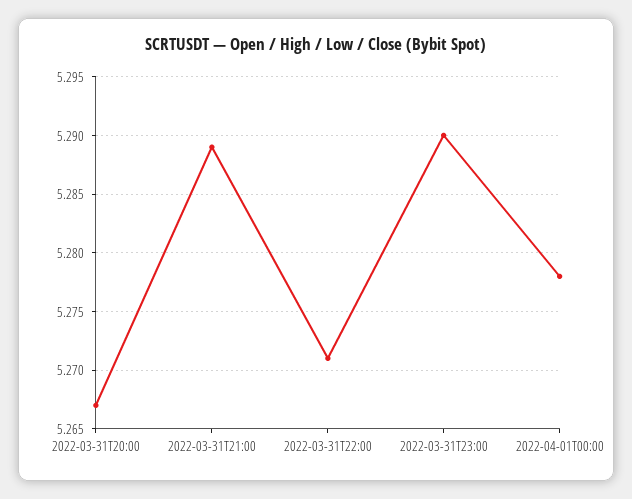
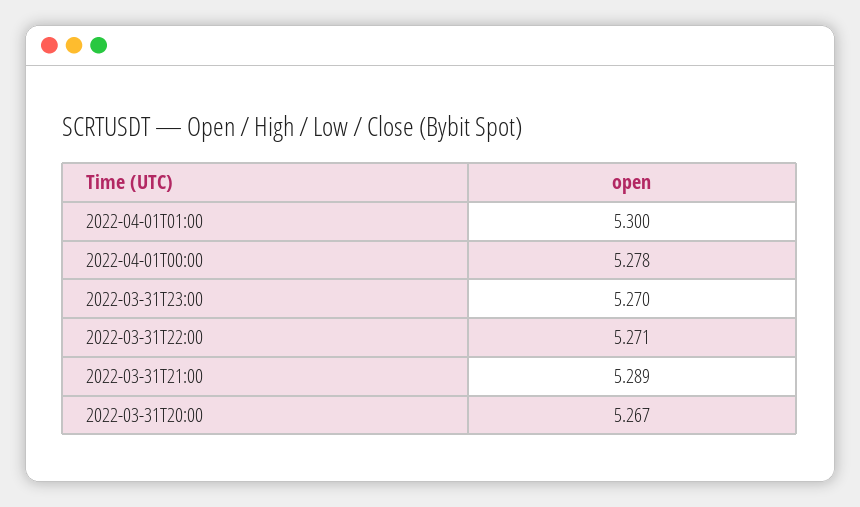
2022-03-31T23:00: 5.29 -> 5.27
2022-04-01T01:00: none -> 5.3

